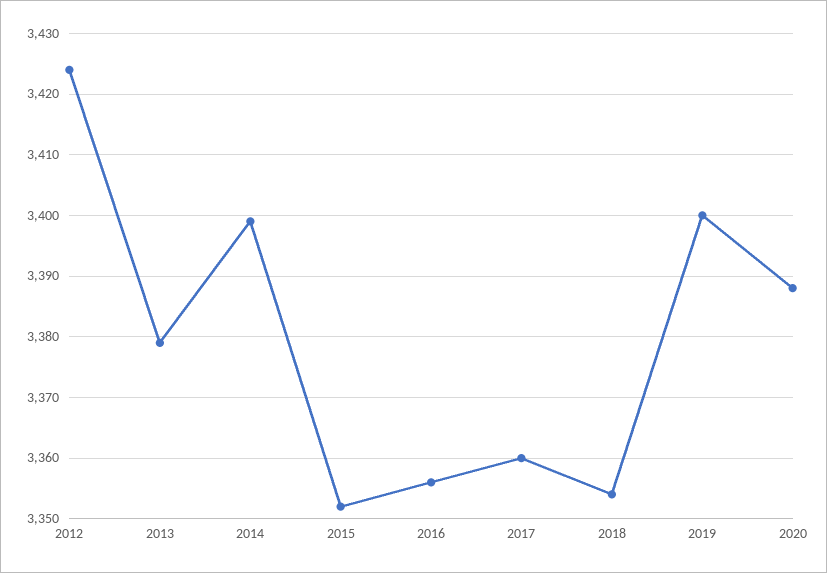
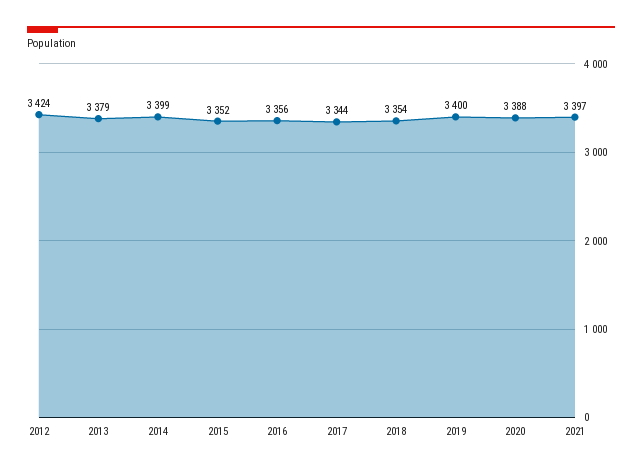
2017: 3360 -> 3344
2021: none -> 3397

